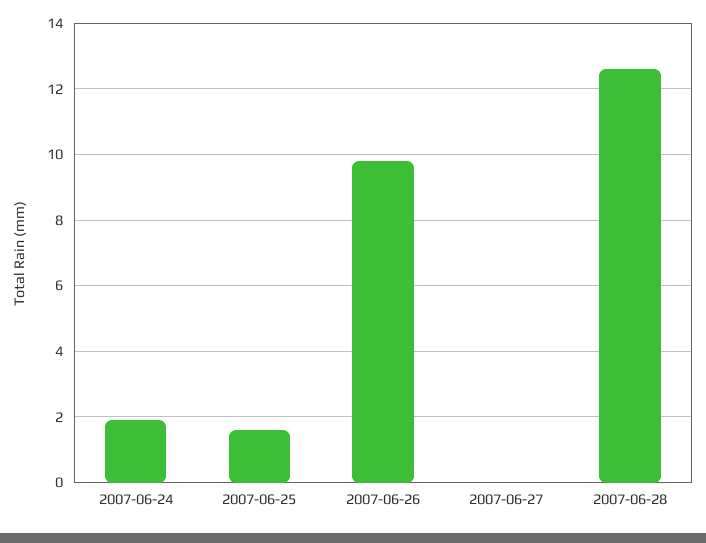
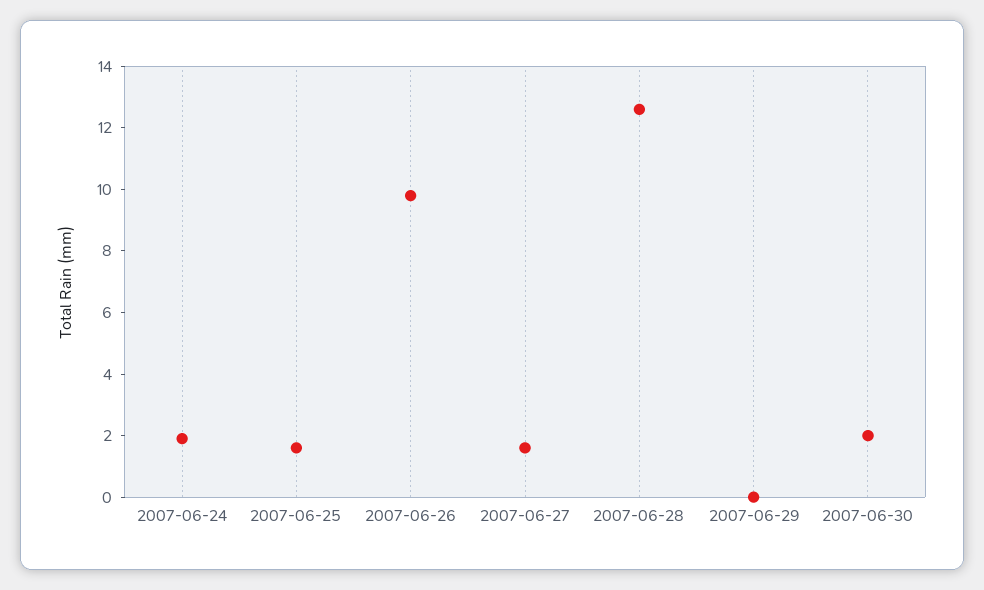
2007-06-27: 0 -> 1.5
2007-06-29: none -> 0
2007-06-30: none -> 2

